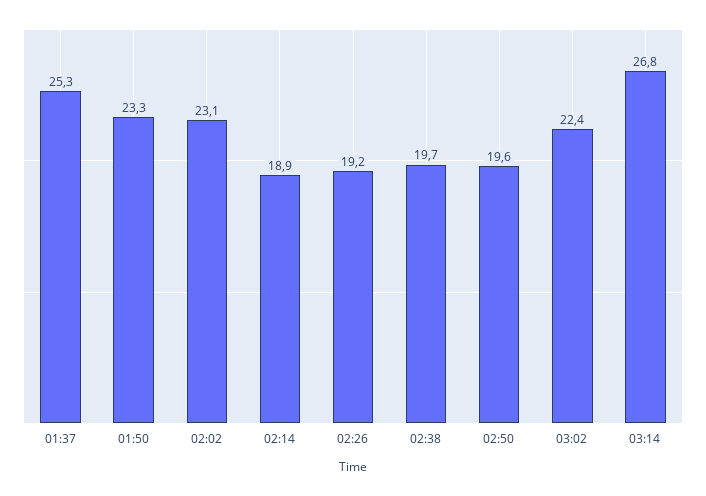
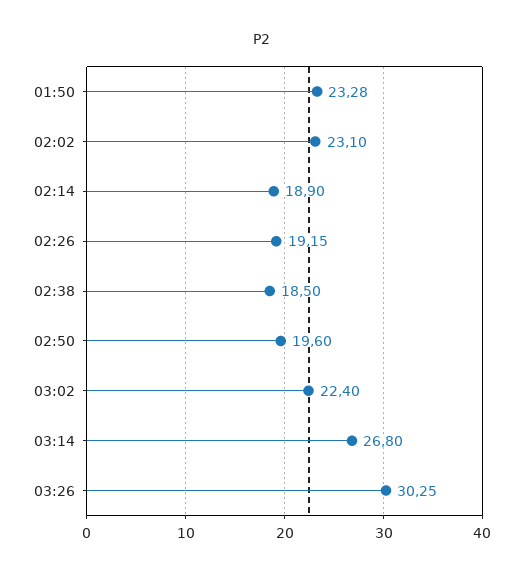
01:37: 25.3 -> none
02:38: 19.7 -> 18.5
03:26: none -> 30.25

